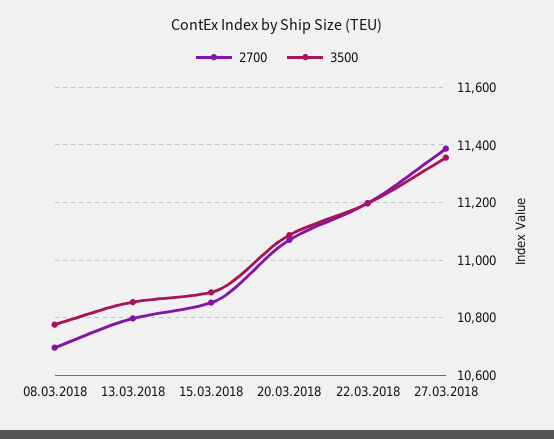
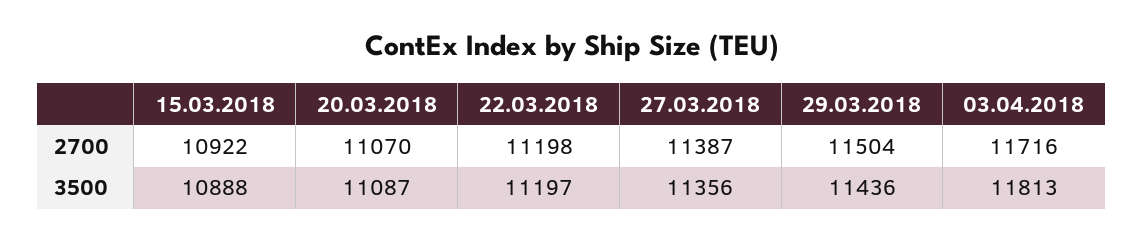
2700, 08.03.2018: 10700 -> none
3500, 08.03.2018: 10775 -> none
2700, 13.03.2018: 10800 -> none
3500, 13.03.2018: 10850 -> none
2700, 15.03.2018: 10850 -> 10922
2700, 29.03.2018: none -> 11504
2700, 03.04.2018: none -> 11716
3500, 29.03.2018: none -> 11436
3500, 03.04.2018: none -> 11813

